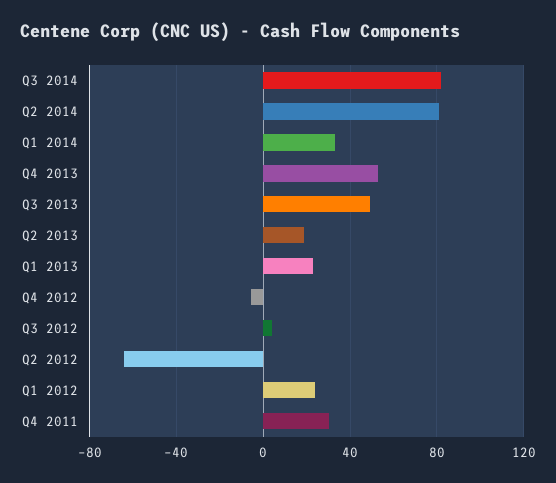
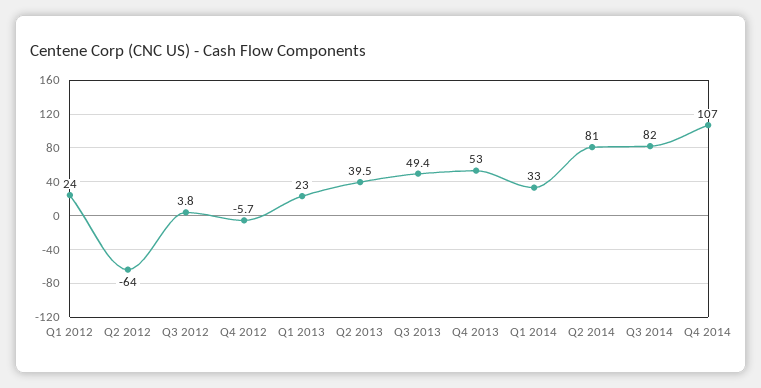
Q2 2013: 20 -> 39.5
Q4 2011: 30 -> none
Q4 2014: none -> 107

